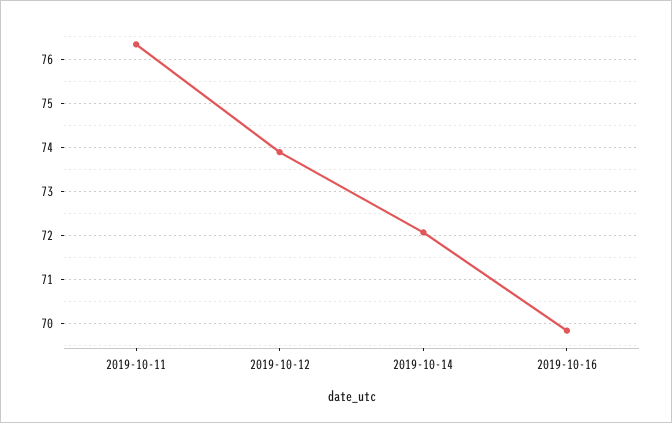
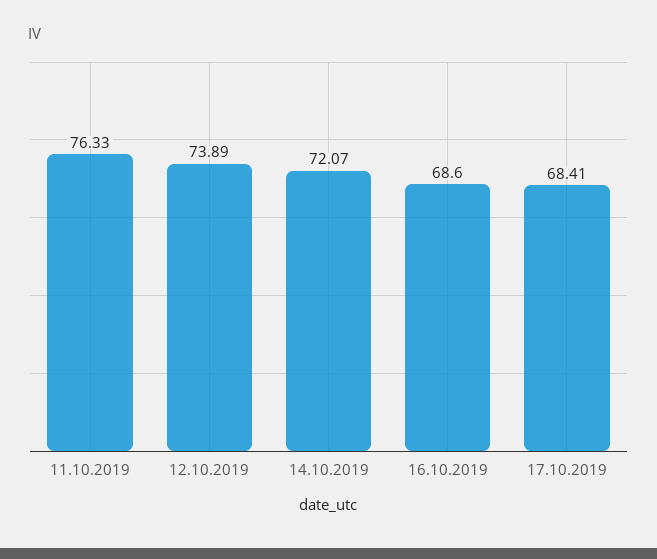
2019-10-16: 69.8 -> 68.6
17.10.2019: none -> 68.41

